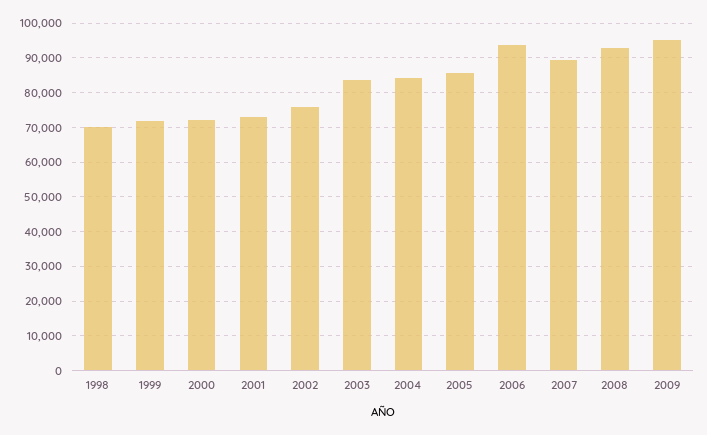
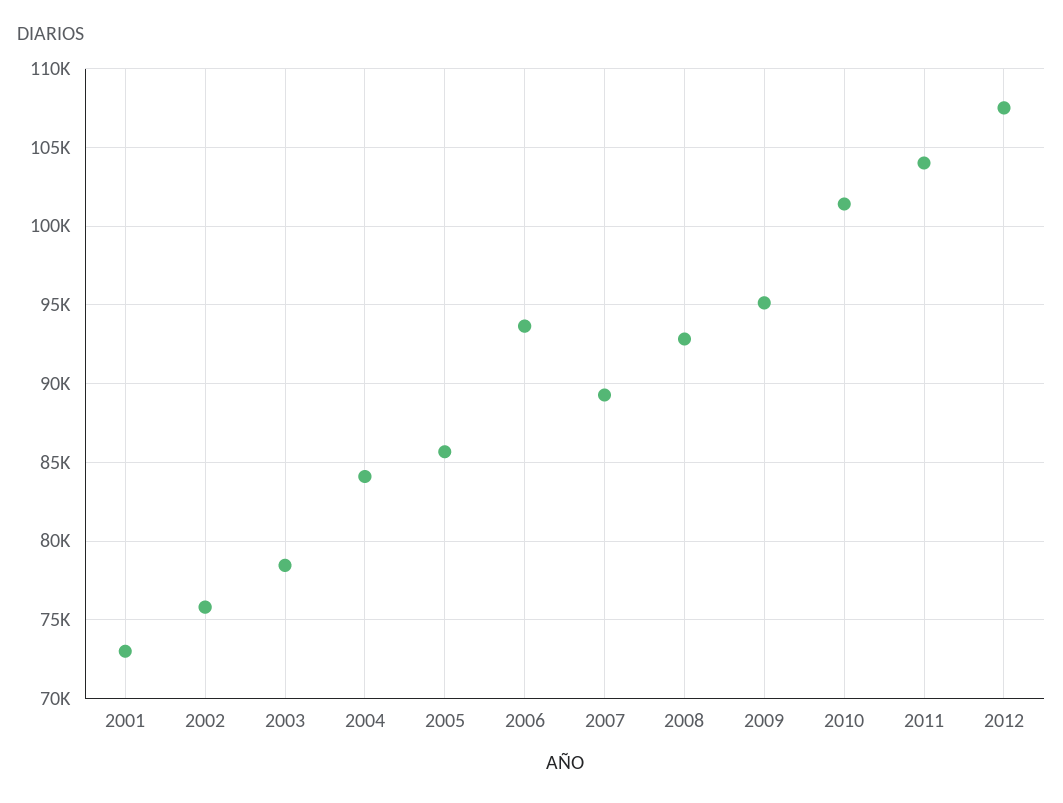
1998: 70000 -> none
1999: 72000 -> none
2000: 72000 -> none
2003: 84000 -> 78500
2010: none -> 101500
2011: none -> 104000
2012: none -> 107500

